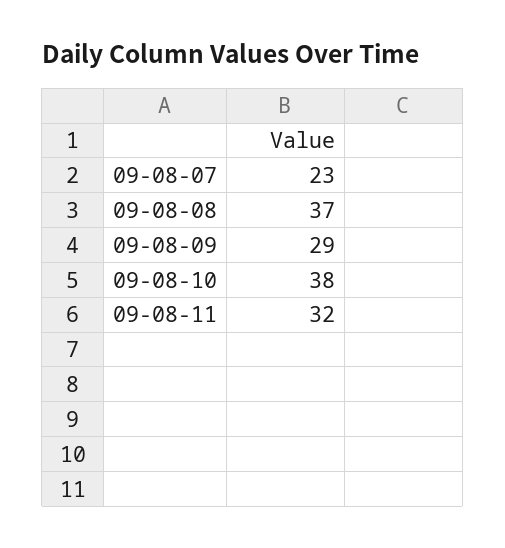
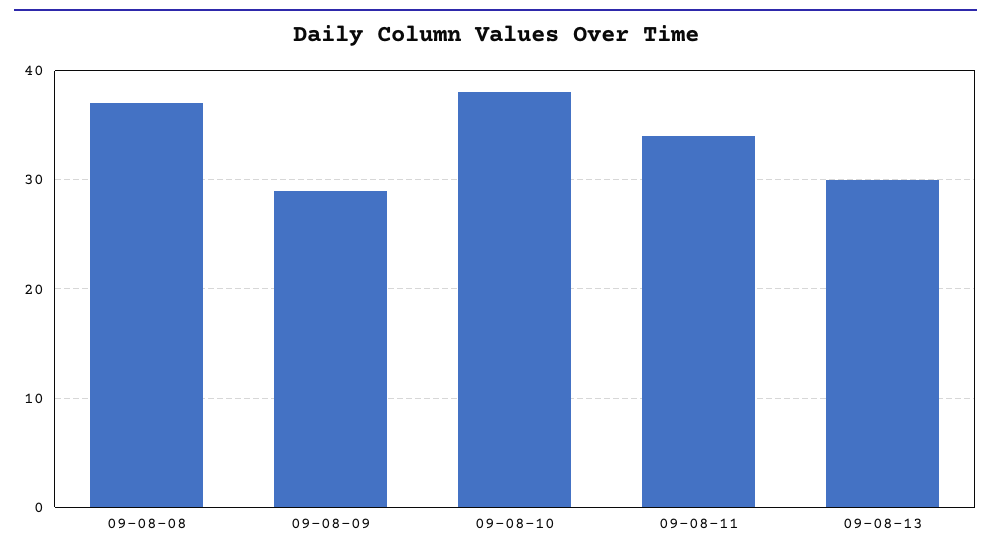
09-08-07: 23 -> none
09-08-11: 32 -> 34
09-08-13: none -> 30

